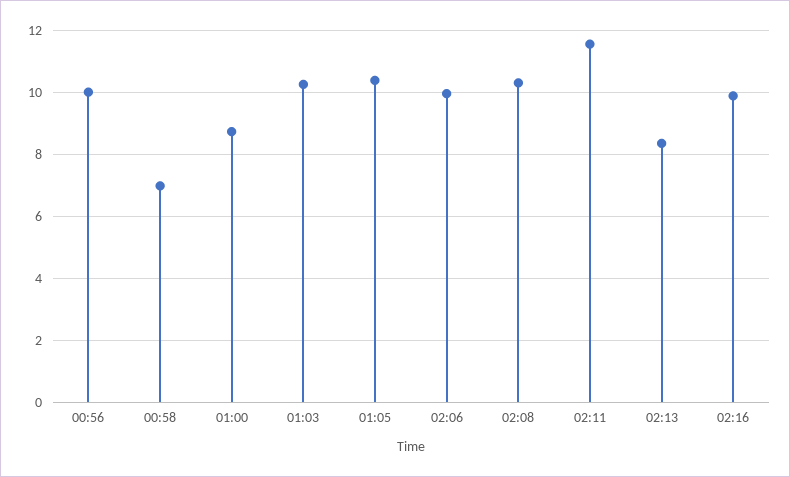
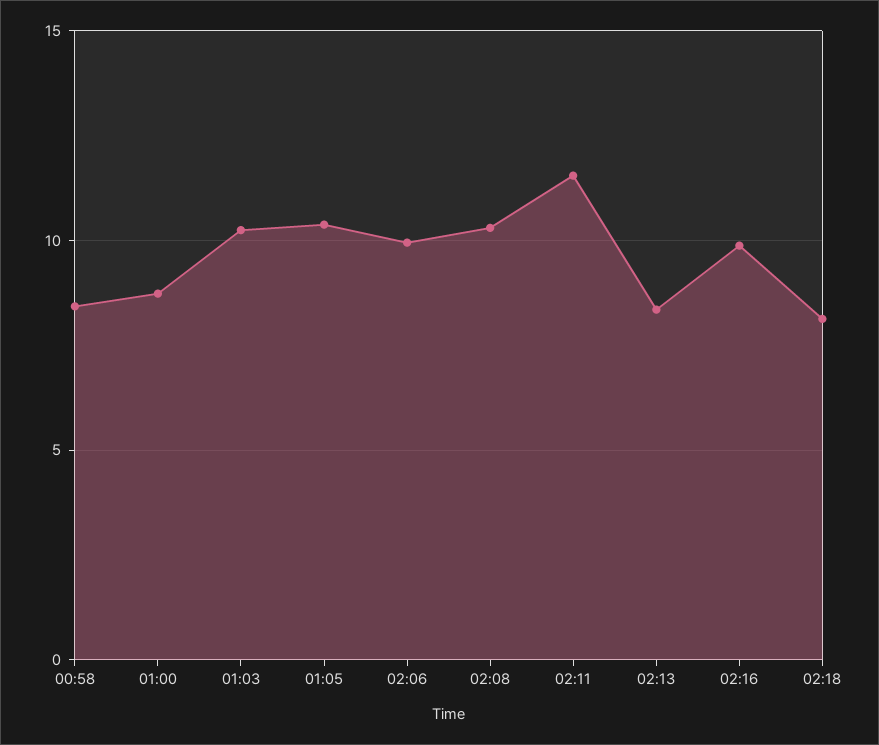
00:56: 10 -> none
00:58: 7 -> 8.5
02:18: none -> 8

